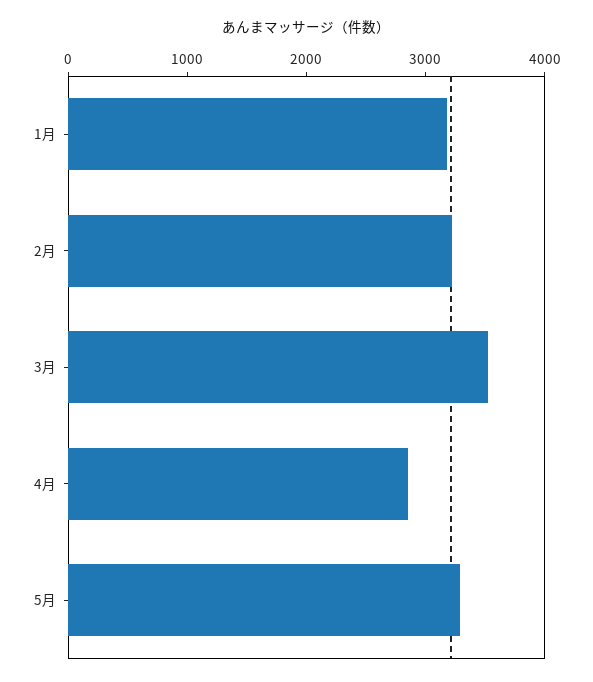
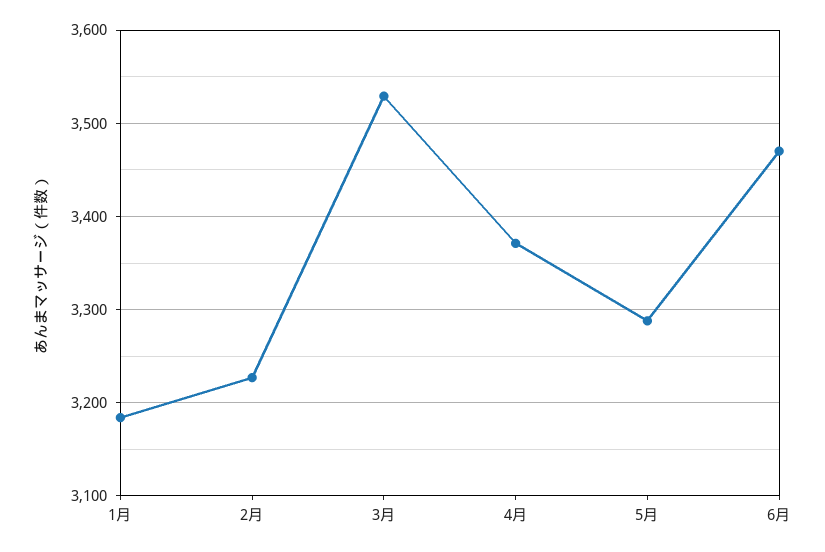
4月: 2800 -> 3370
6月: none -> 3470

